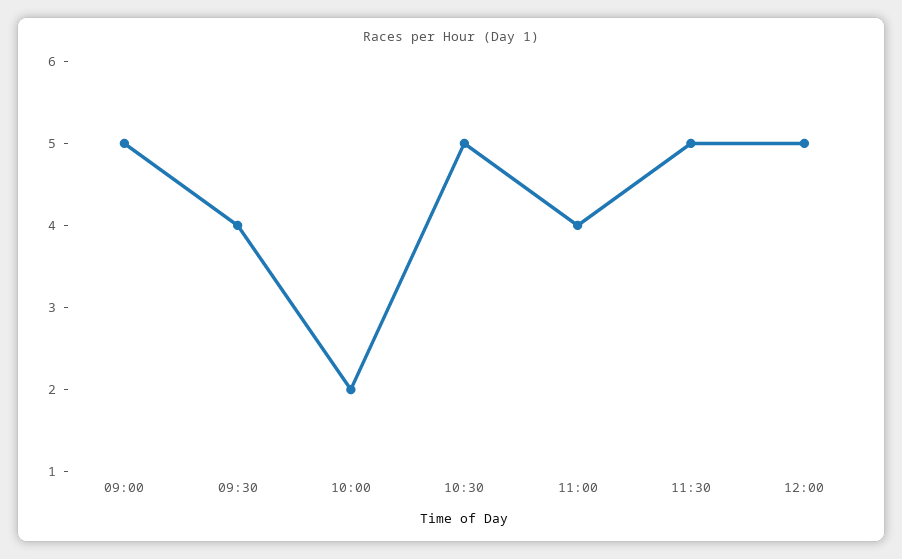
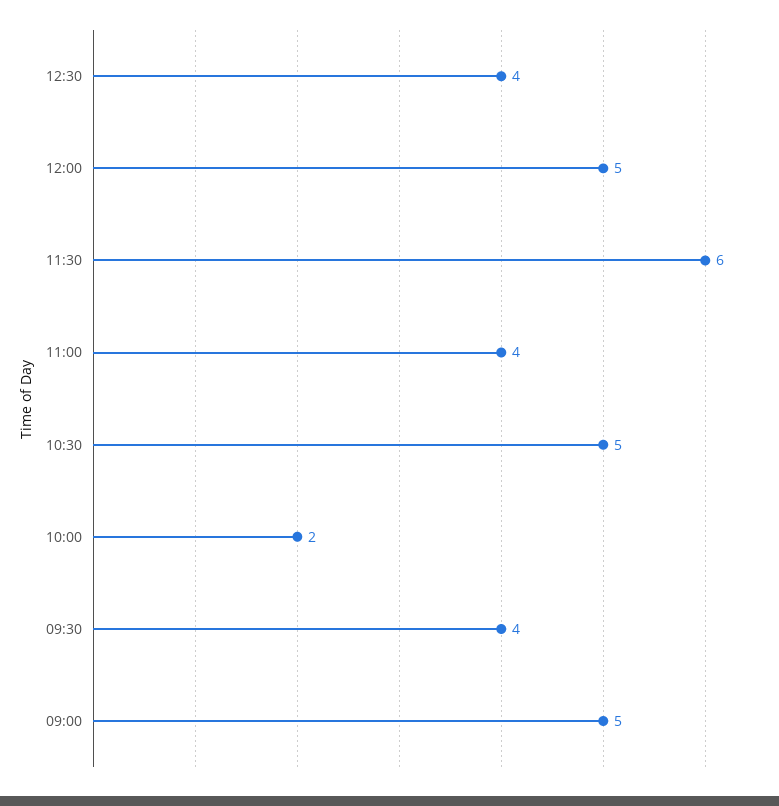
11:30: 5 -> 6
12:30: none -> 4

